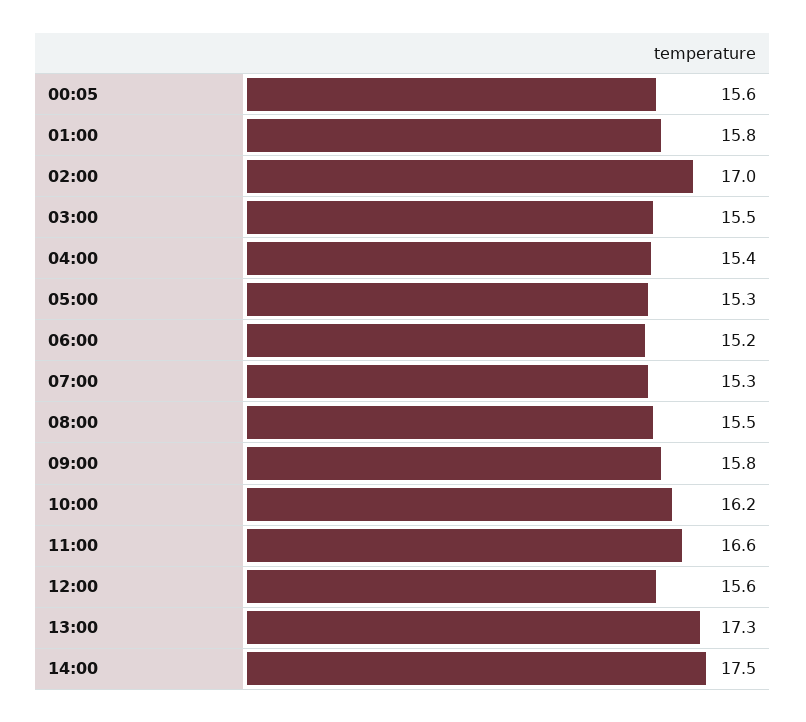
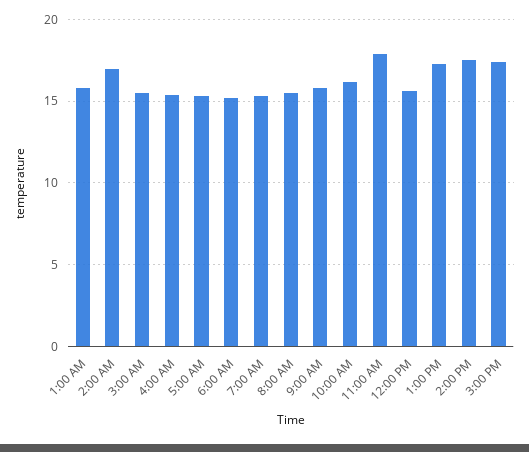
00:05: 15.6 -> none
11:00: 16.6 -> 18
3:00 PM: none -> 17.5

